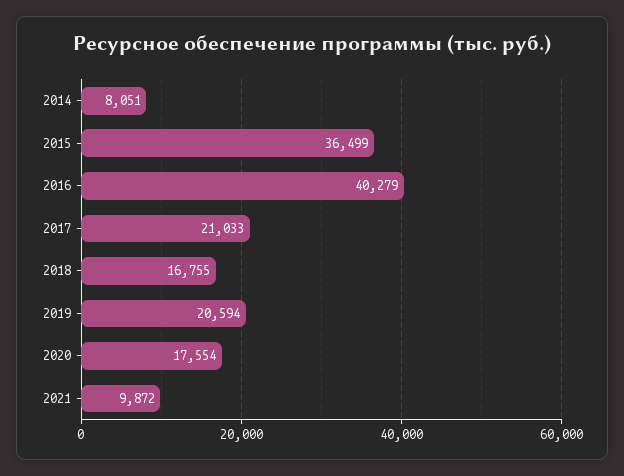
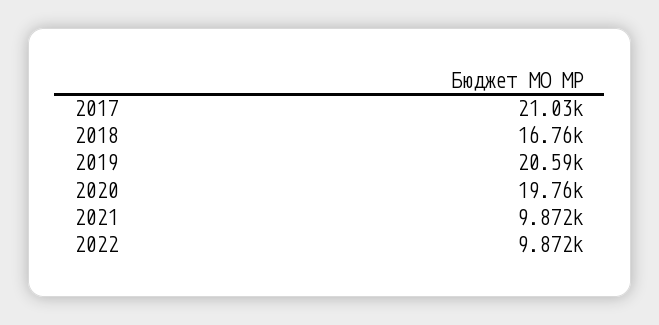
2014: 8051 -> none
2015: 36499 -> none
2016: 40279 -> none
2020: 17554 -> 19760
2022: none -> 9872

